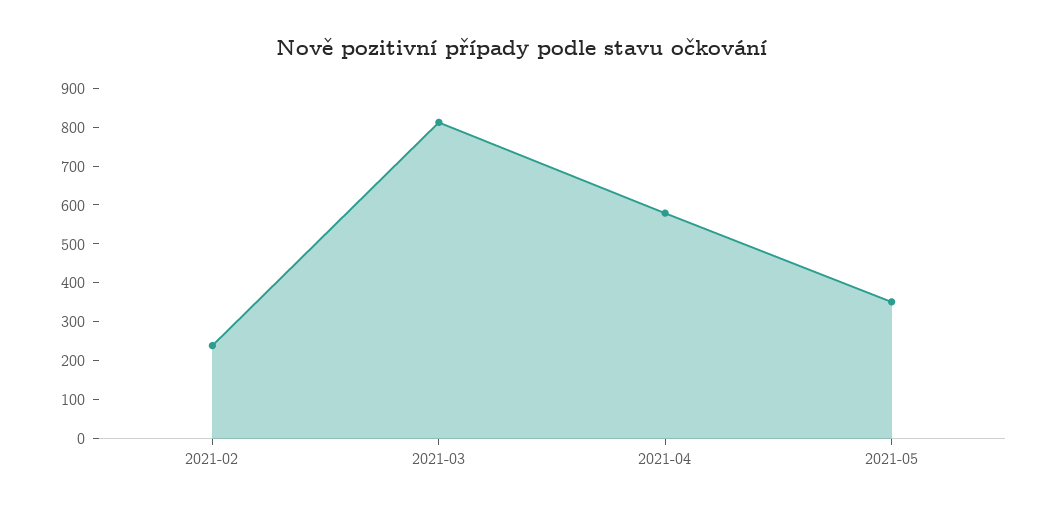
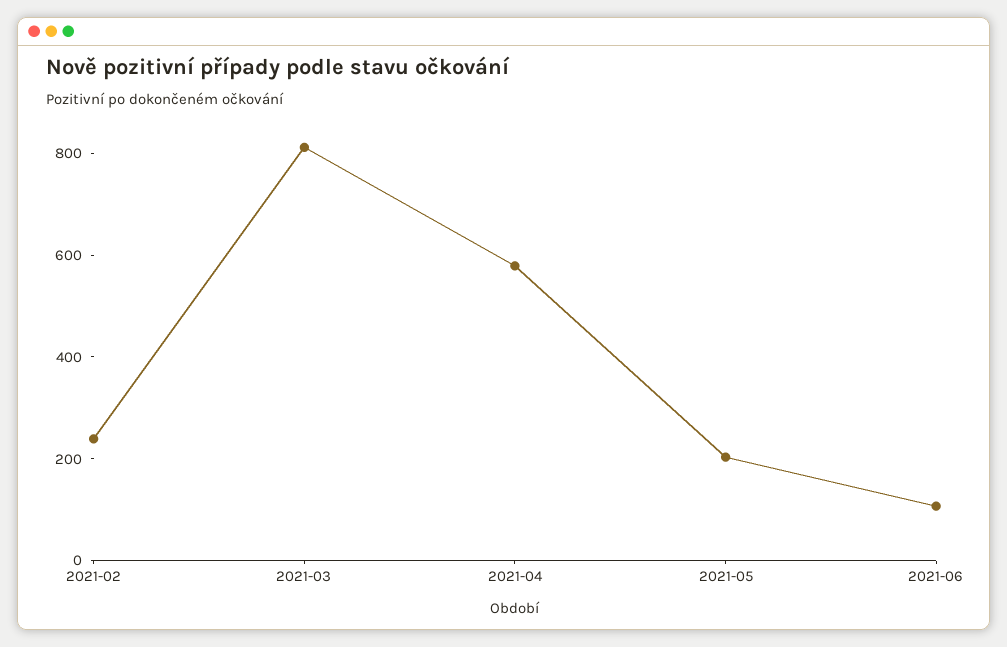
2021-05: 350 -> 200
2021-06: none -> 100

